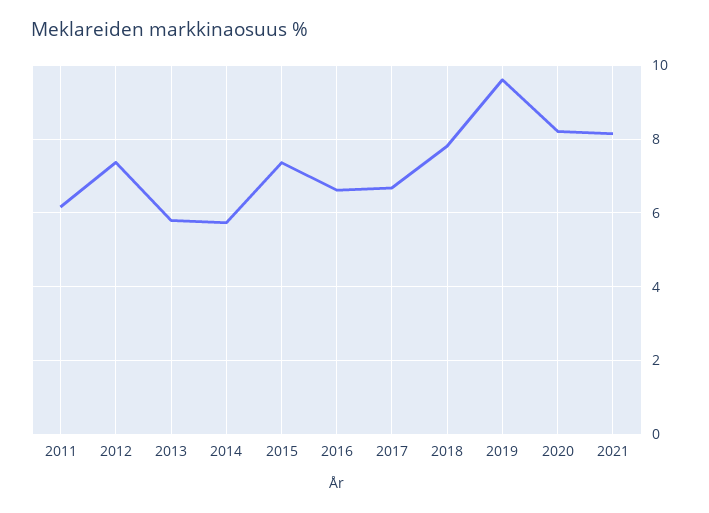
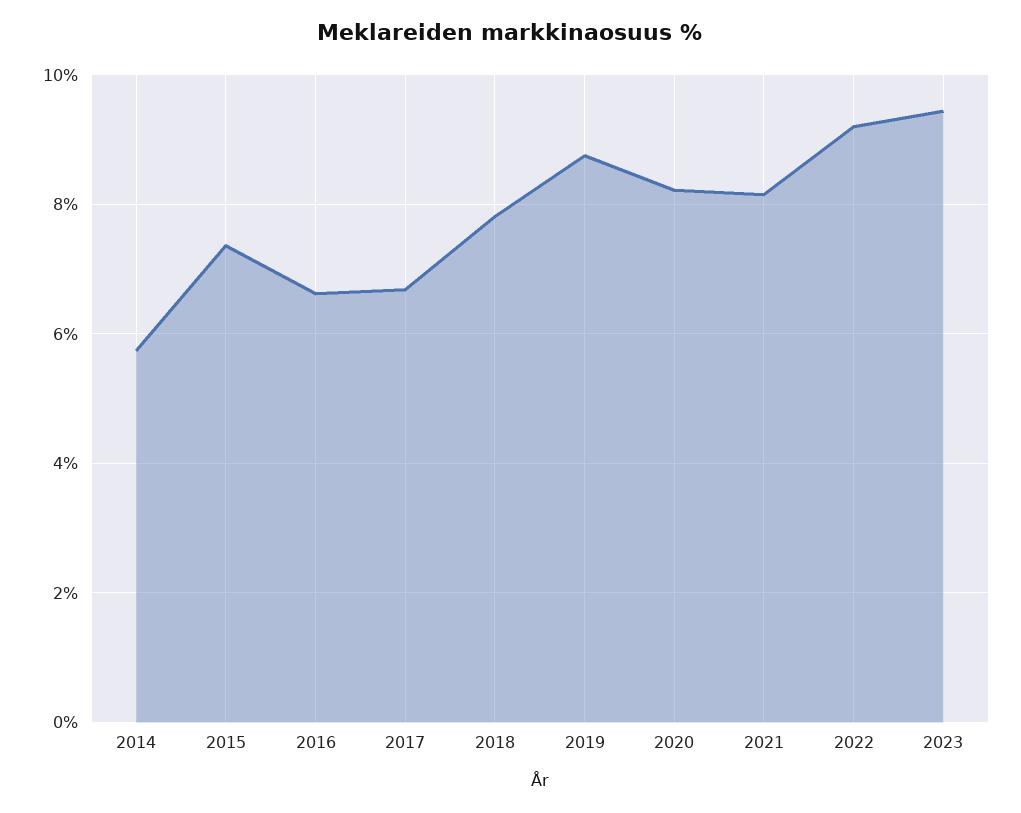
2011: 6.2 -> none
2012: 7.4 -> none
2013: 5.8 -> none
2019: 9.6 -> 8.8
2022: none -> 9.2
2023: none -> 9.4

